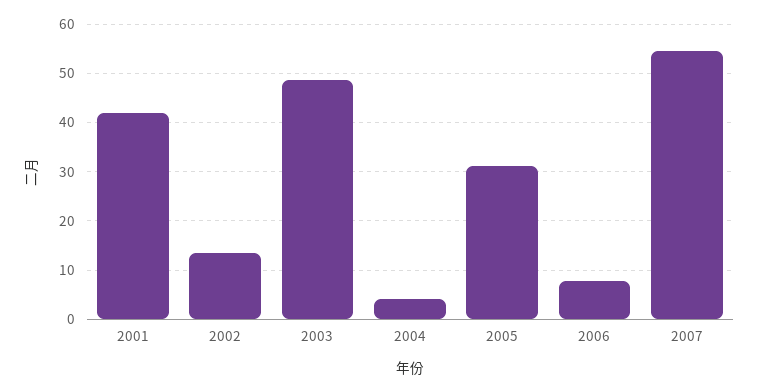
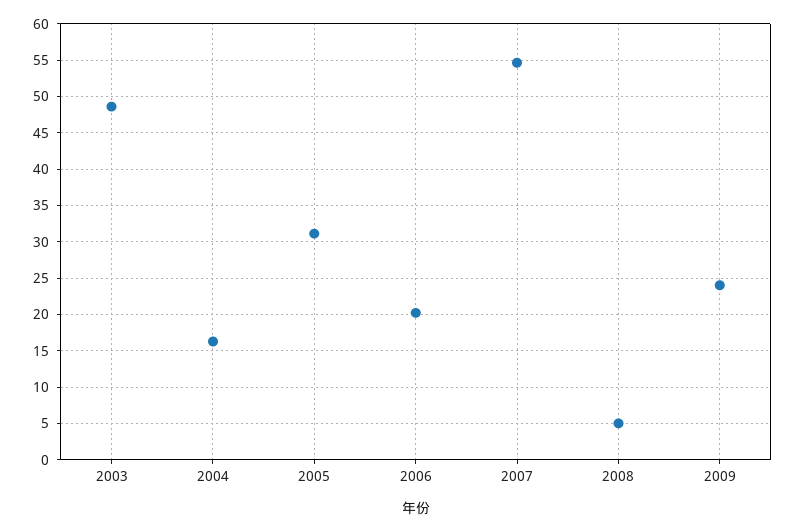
2001: 42 -> none
2002: 14 -> none
2004: 4 -> 16
2006: 8 -> 20
2008: none -> 5
2009: none -> 24

